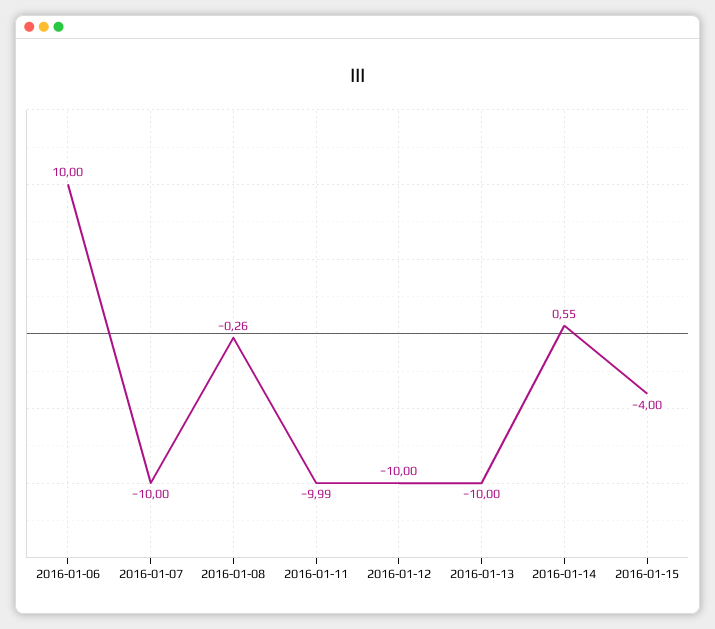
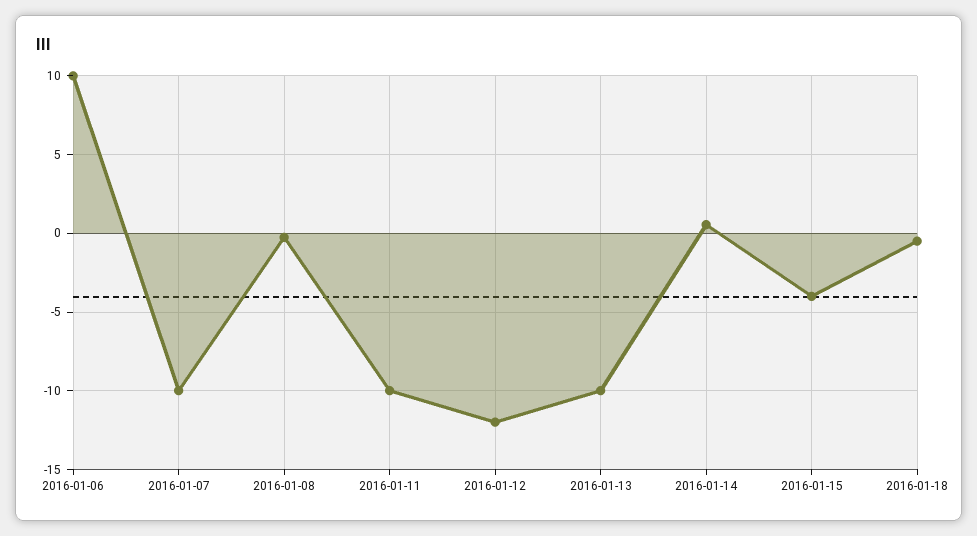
2016-01-12: -10 -> -12
2016-01-18: none -> -0.5

